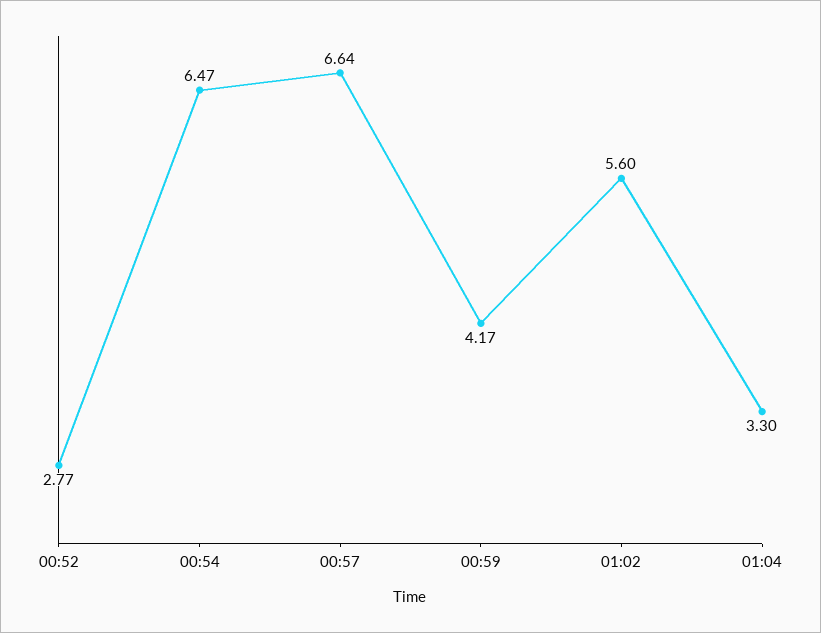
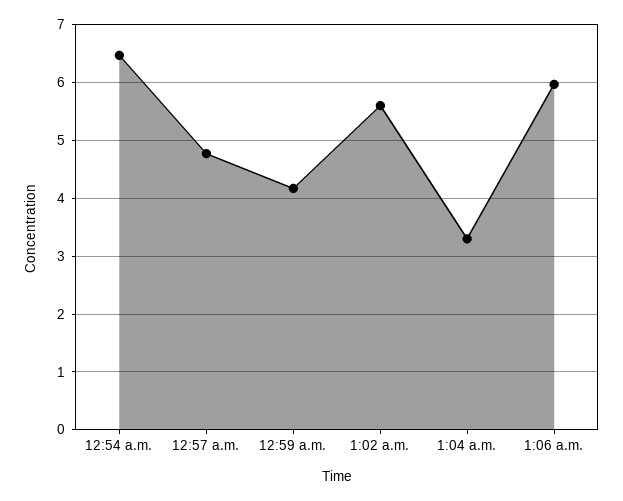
00:52: 2.77 -> none
00:57: 6.64 -> 4.8
1:06 a.m.: none -> 6

